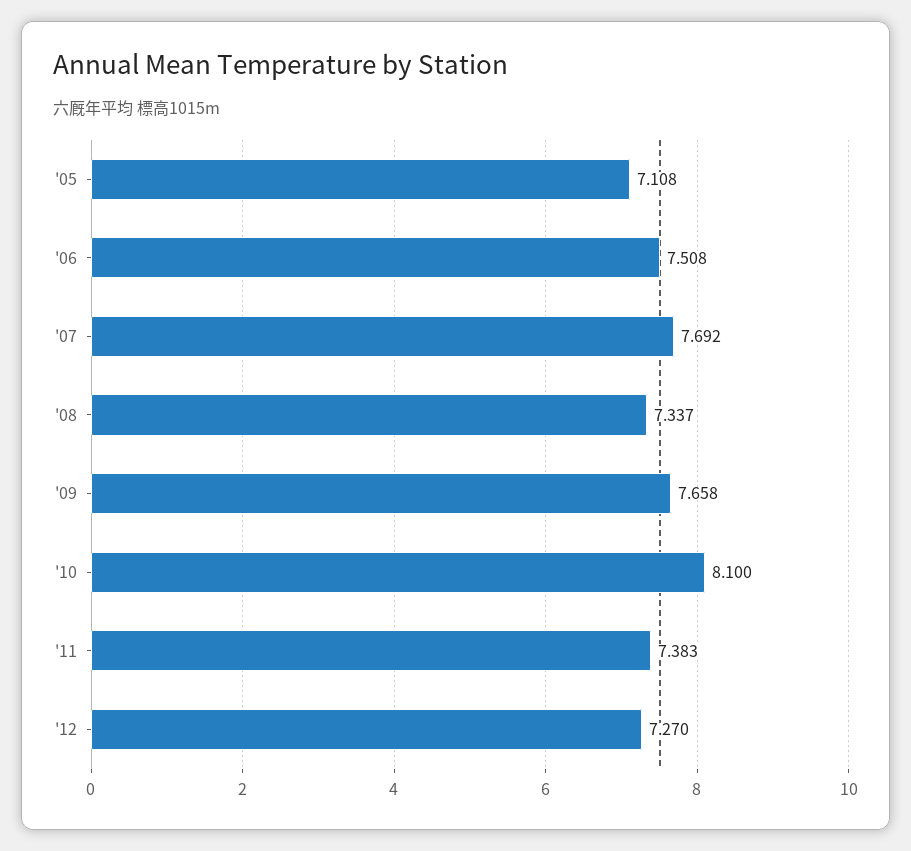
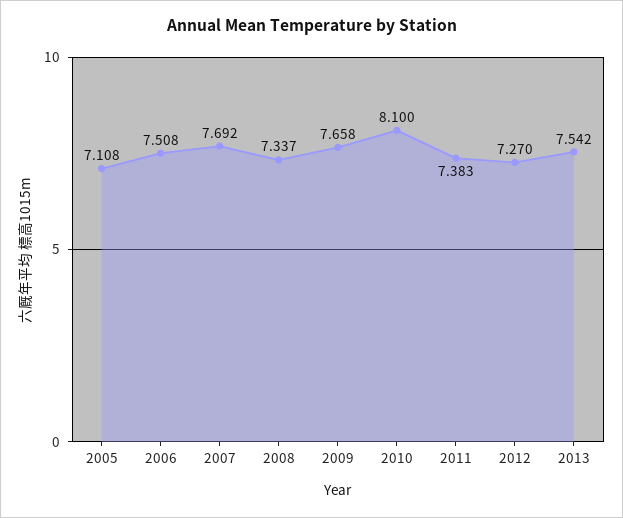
2013: none -> 7.542

